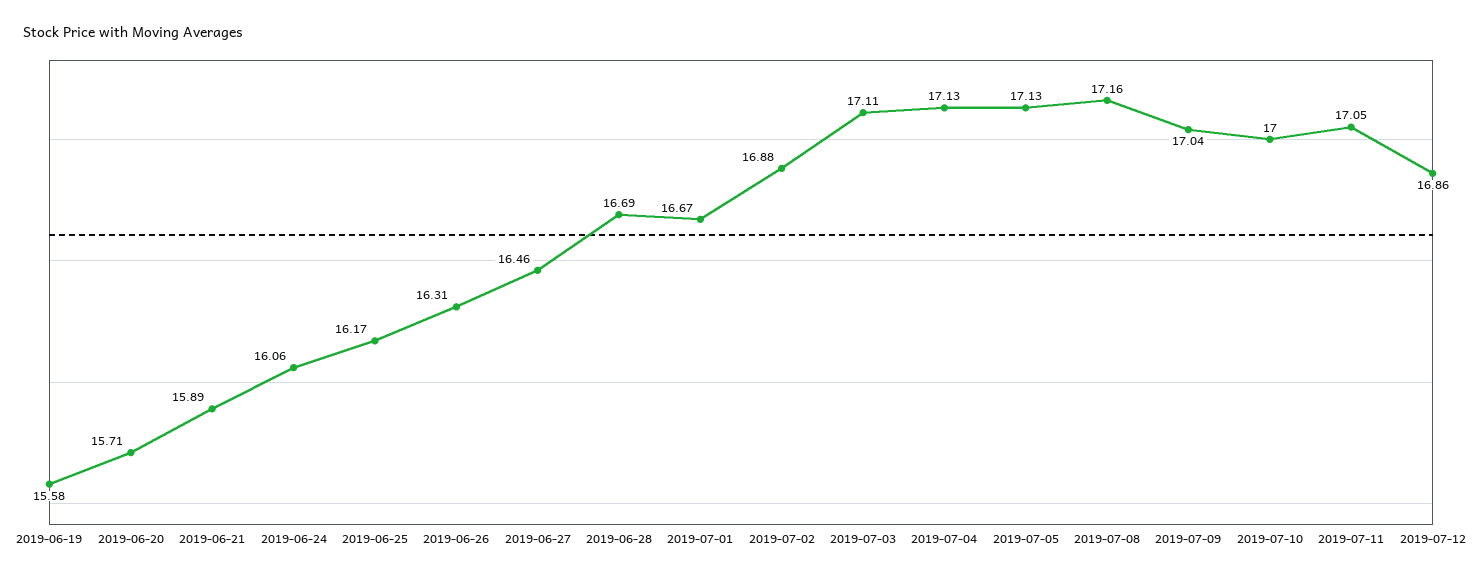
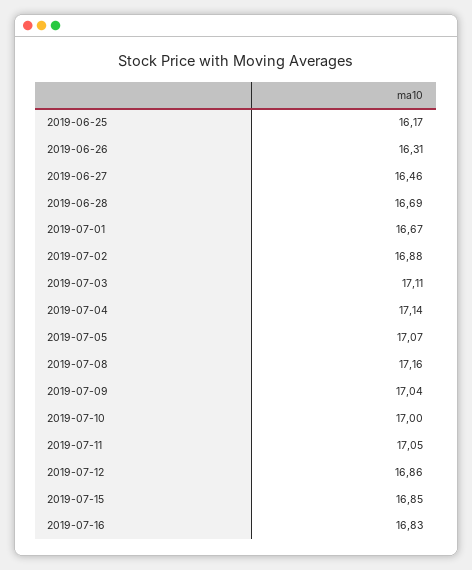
2019-06-19: 15.58 -> none
2019-06-20: 15.71 -> none
2019-06-21: 15.89 -> none
2019-06-24: 16.06 -> none
2019-07-04: 17.13 -> 17.14
2019-07-05: 17.13 -> 17.07
2019-07-15: none -> 16.85
2019-07-16: none -> 16.83

